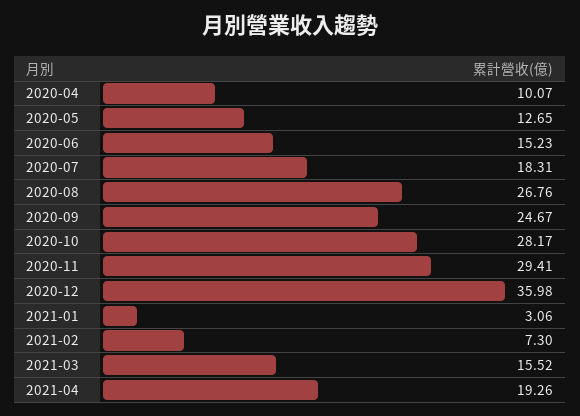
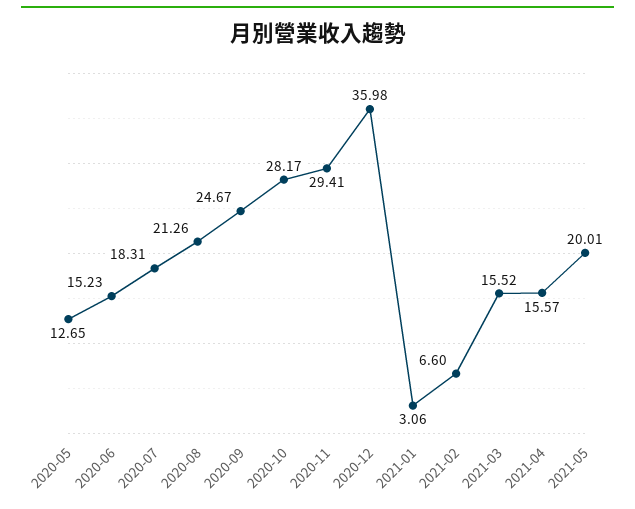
2020-04: 10.07 -> none
2020-08: 26.76 -> 21.26
2021-02: 7.3 -> 6.6
2021-04: 19.26 -> 15.57
2021-05: none -> 20.01

